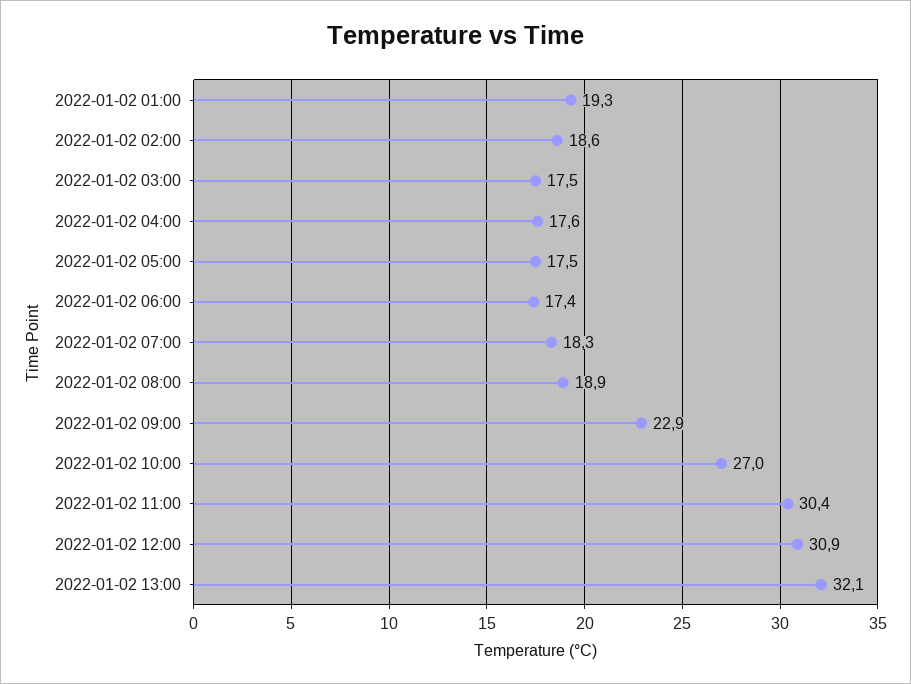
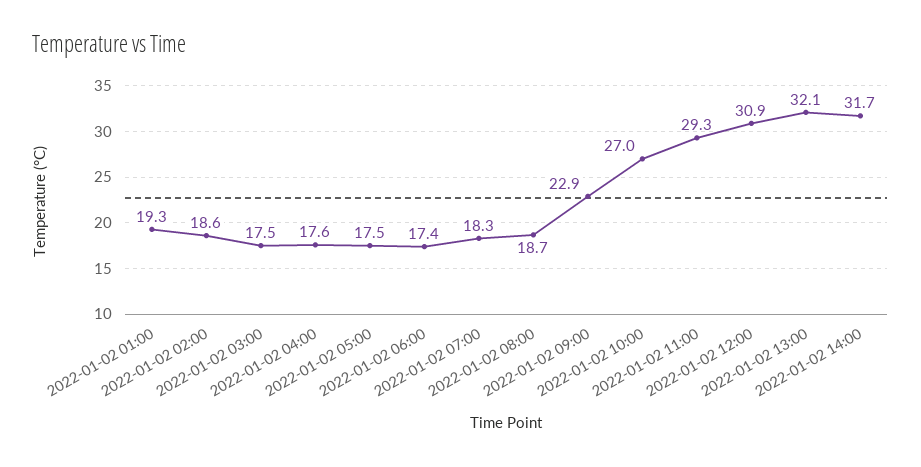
2022-01-02 08:00: 18.9 -> 18.7
2022-01-02 11:00: 30.4 -> 29.3
2022-01-02 14:00: none -> 31.7

